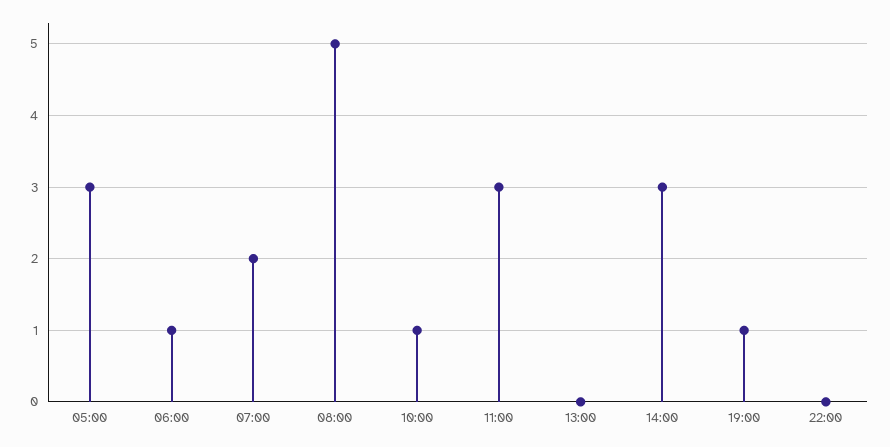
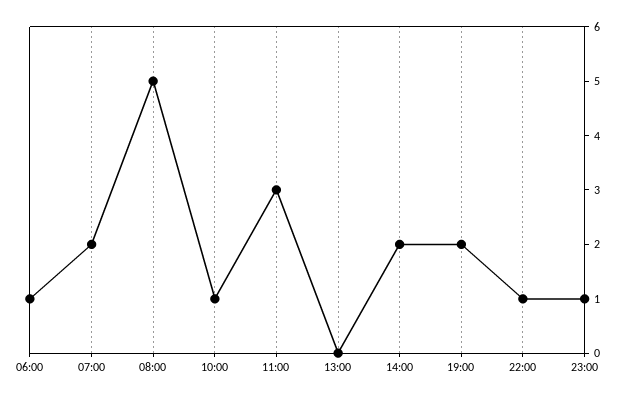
05:00: 3 -> none
14:00: 3 -> 2
19:00: 1 -> 2
22:00: 0 -> 1
23:00: none -> 1

